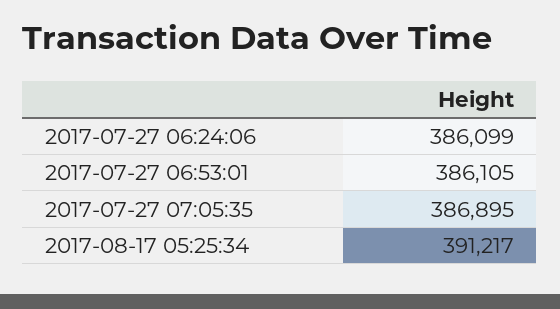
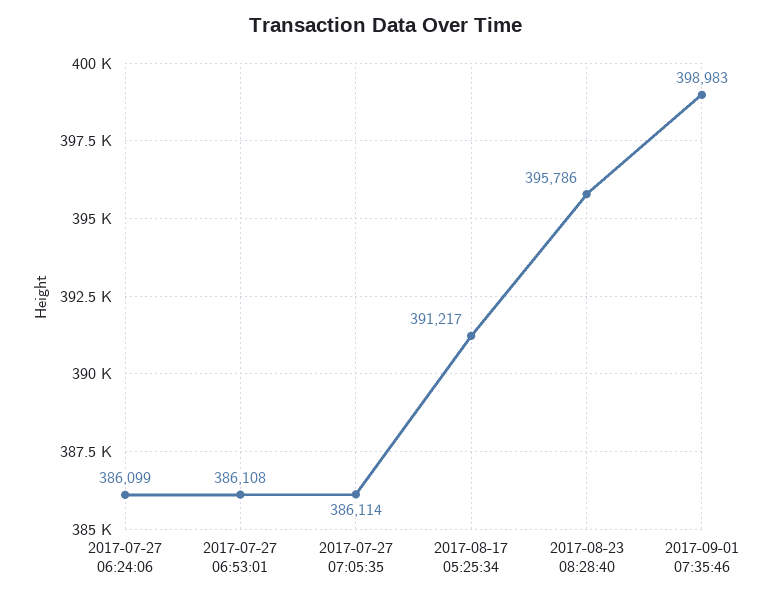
2017-07-27 06:53:01: 386105 -> 386108
2017-07-27 07:05:35: 386895 -> 386114
2017-08-23 08:28:40: none -> 395786
2017-09-01 07:35:46: none -> 398983

